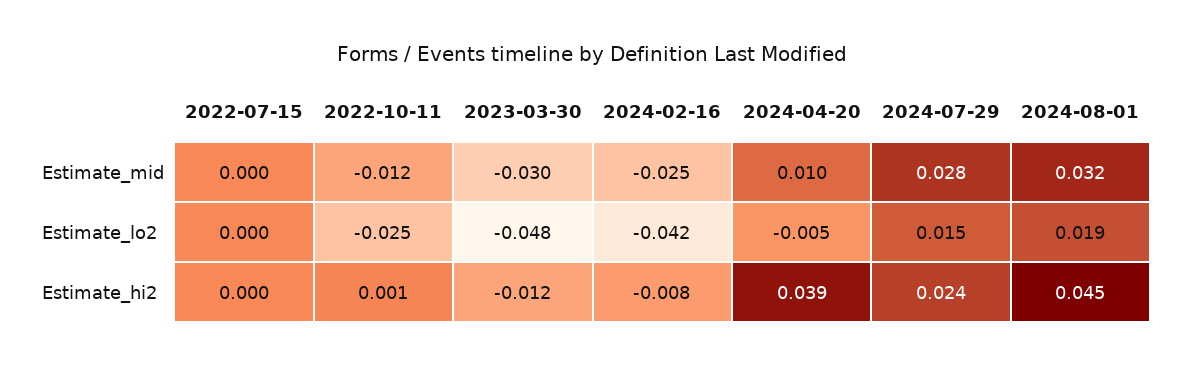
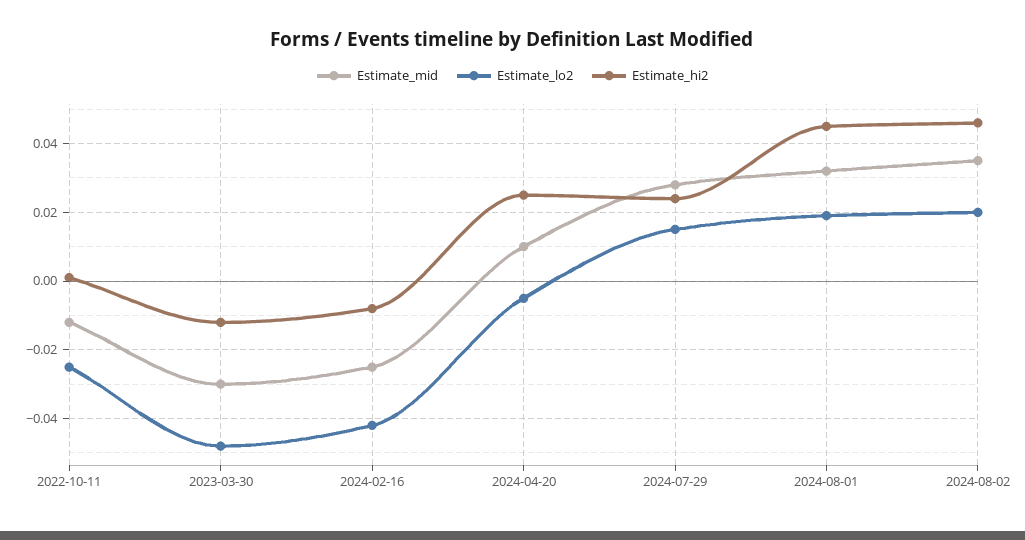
Estimate_mid, 2022-07-15: 0 -> none
Estimate_lo2, 2022-07-15: 0 -> none
Estimate_hi2, 2022-07-15: 0 -> none
Estimate_hi2, 2024-04-20: 0.039 -> 0.025
Estimate_mid, 2024-08-02: none -> 0.035
Estimate_lo2, 2024-08-02: none -> 0.02
Estimate_hi2, 2024-08-02: none -> 0.045

